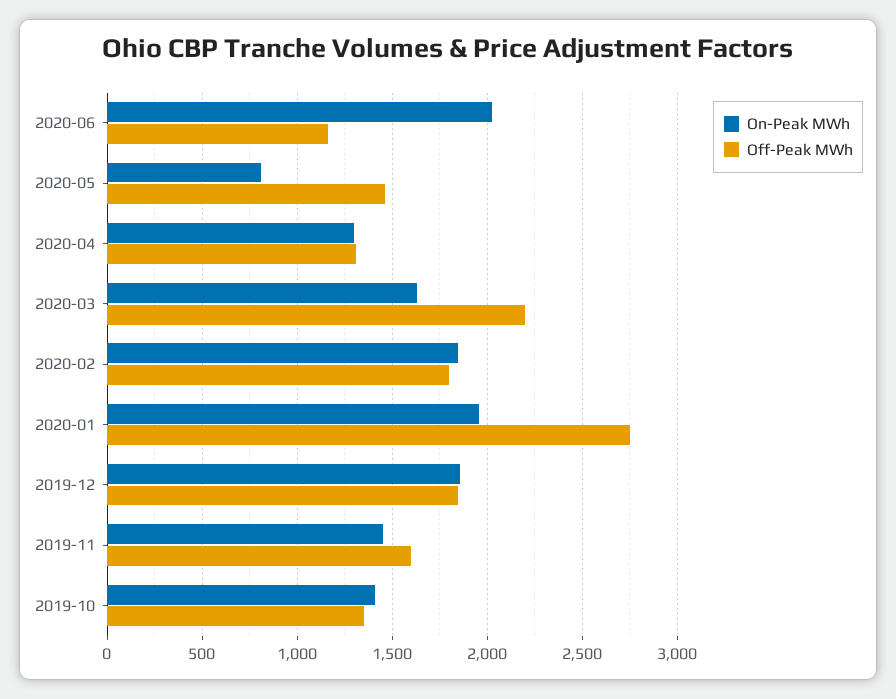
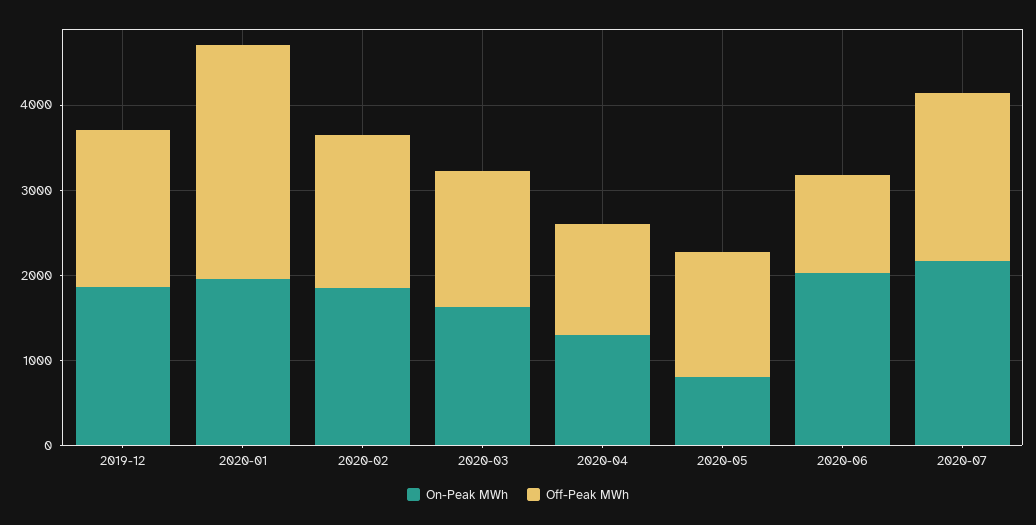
Off-Peak MWh, 2020-03: 2200 -> 1600
On-Peak MWh, 2019-11: 1450 -> none
Off-Peak MWh, 2019-11: 1600 -> none
On-Peak MWh, 2019-10: 1400 -> none
Off-Peak MWh, 2019-10: 1350 -> none
On-Peak MWh, 2020-07: none -> 2200
Off-Peak MWh, 2020-07: none -> 2000

